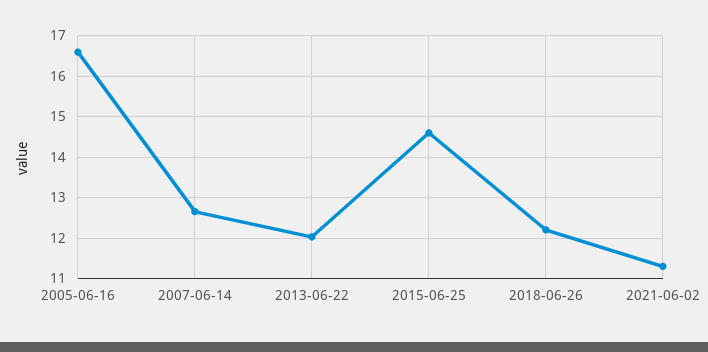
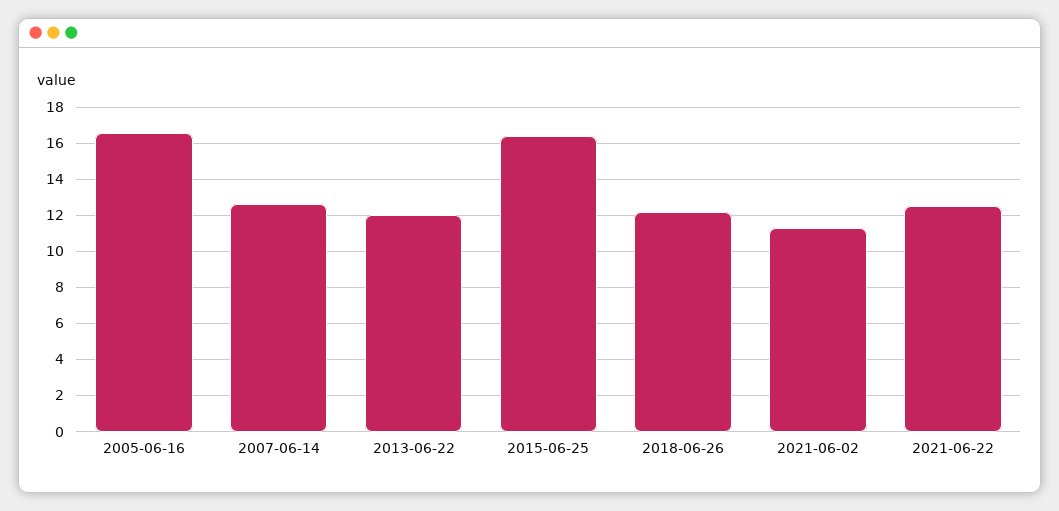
2015-06-25: 14.6 -> 16.5
2021-06-22: none -> 12.5

